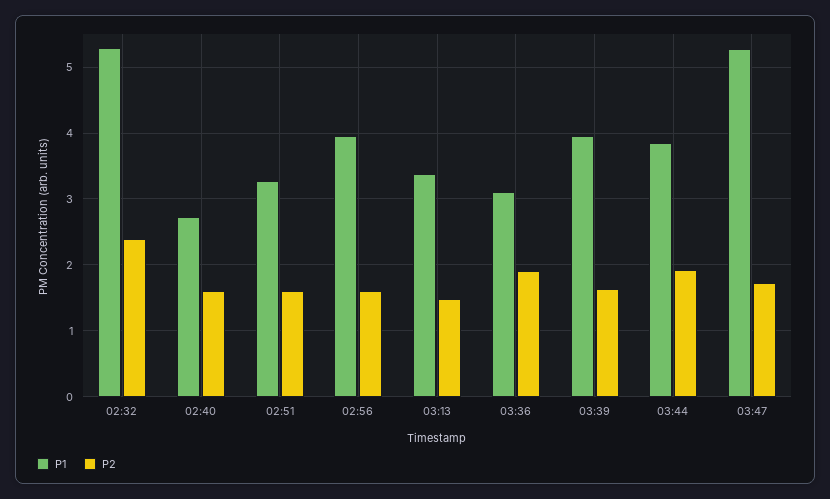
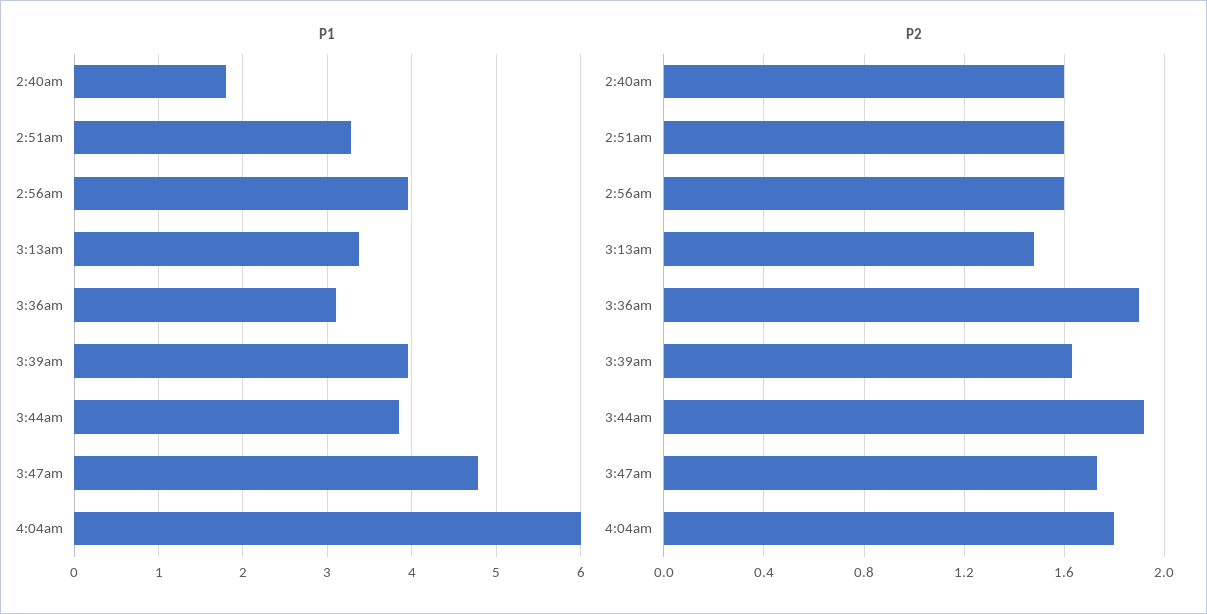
P1, 02:32: 5.3 -> none
P2, 02:32: 2.4 -> none
P1, 02:40: 2.7 -> 1.8
P1, 03:47: 5.3 -> 4.8
P1, 4:04am: none -> 6
P2, 4:04am: none -> 1.8

